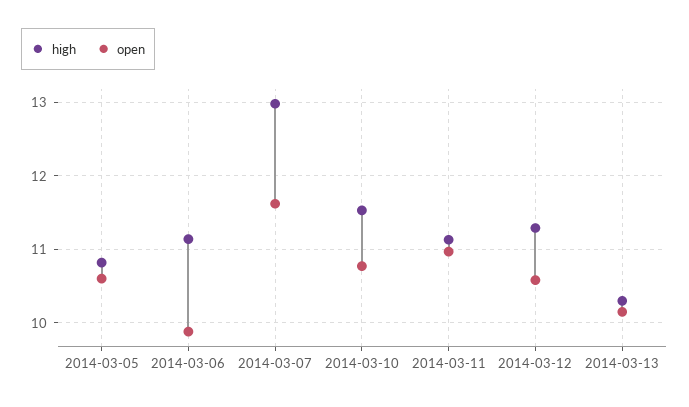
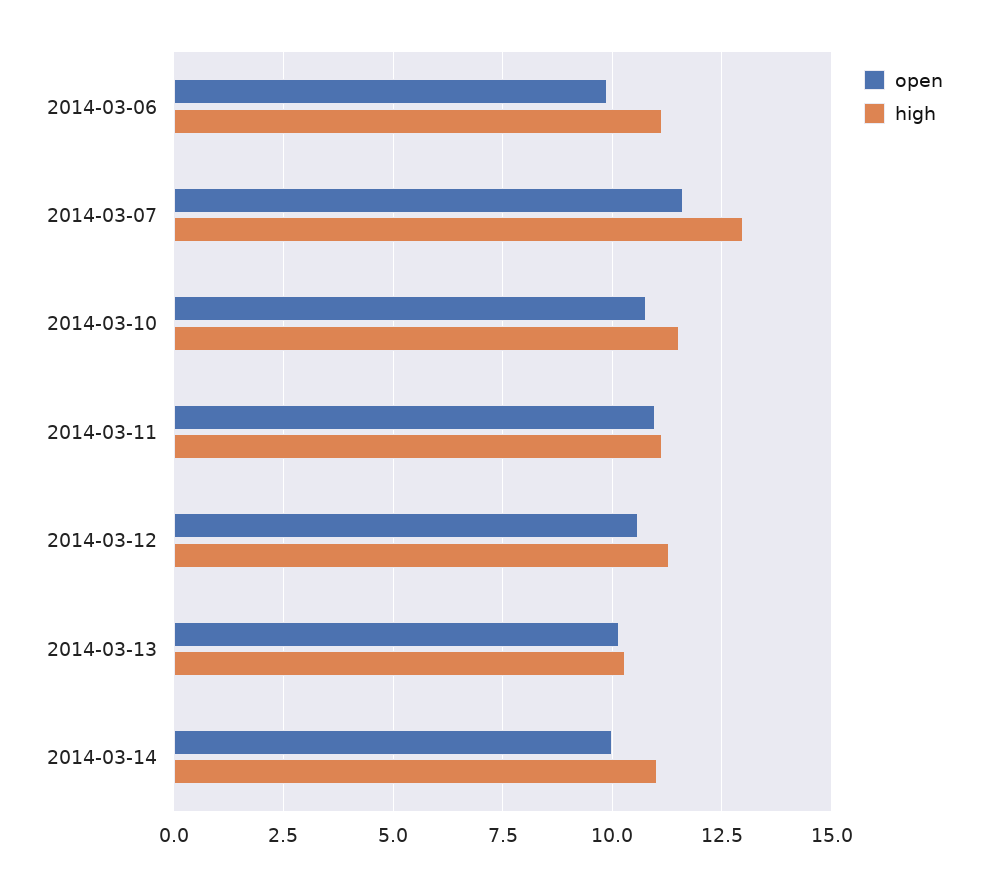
high, 2014-03-05: 10.8 -> none
open, 2014-03-05: 10.6 -> none
open, 2014-03-14: none -> 10
high, 2014-03-14: none -> 11

